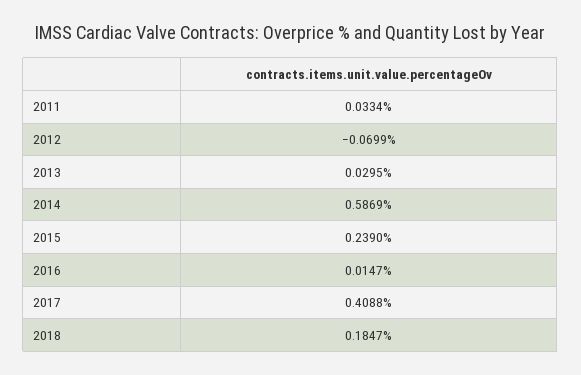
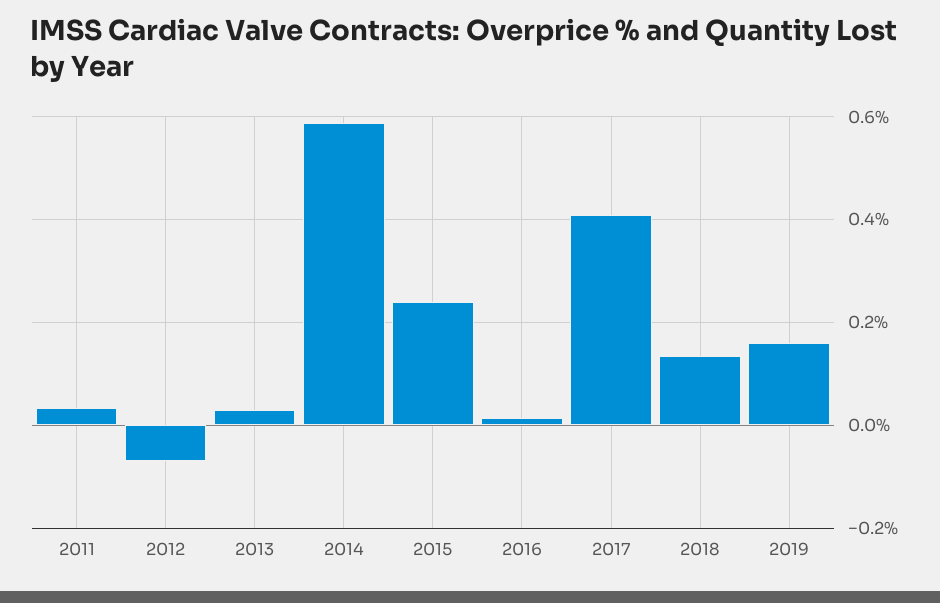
2018: 0.1847 -> 0.14
2019: none -> 0.16

